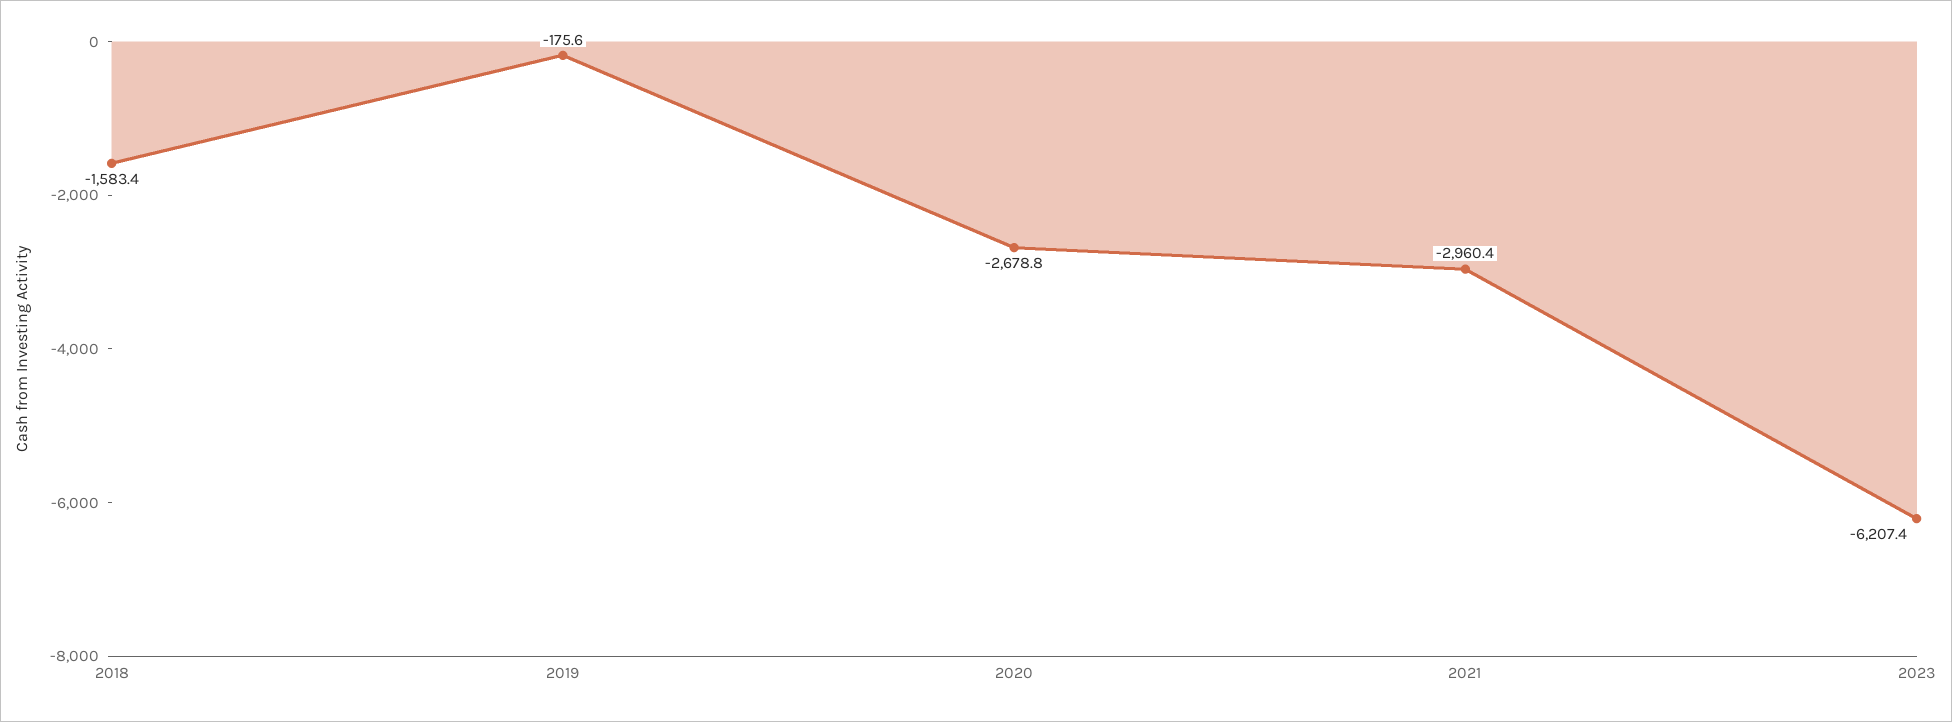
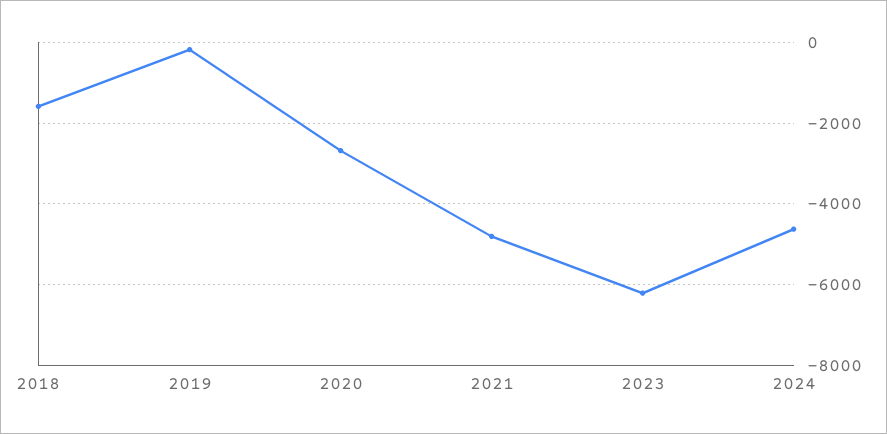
2021: -2960.4 -> -4800
2024: none -> -4600

